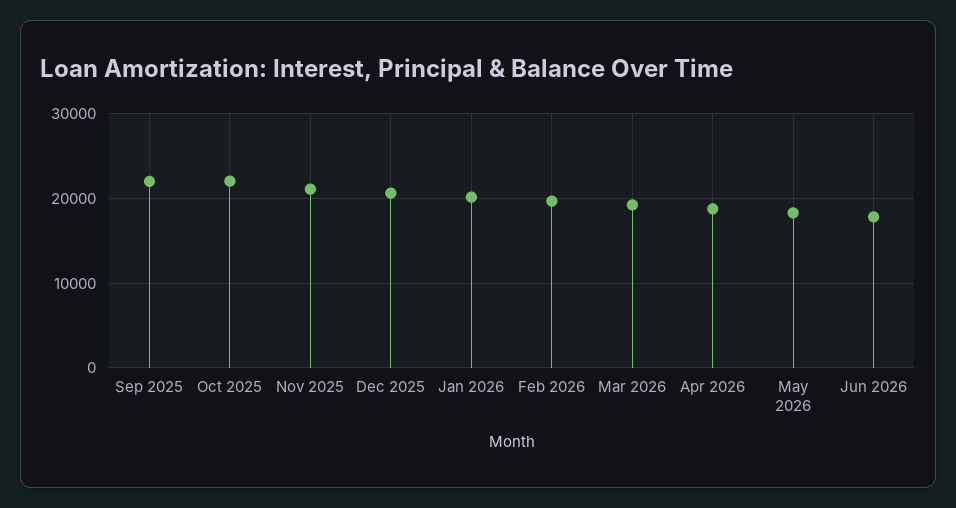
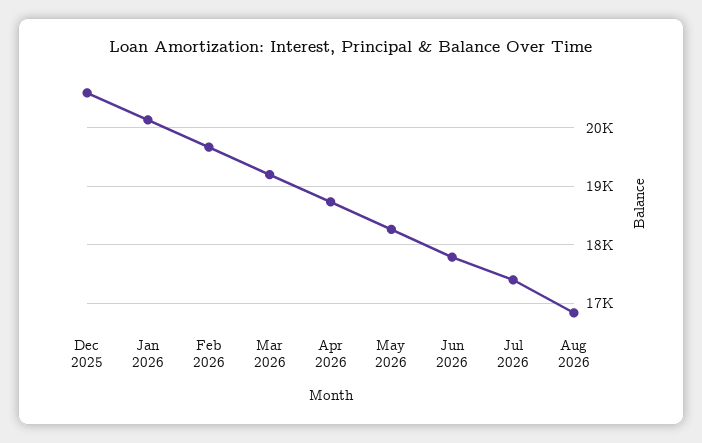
Sep 2025: 22000 -> none
Oct 2025: 22000 -> none
Nov 2025: 21000 -> none
Jul 2026: none -> 17400
Aug 2026: none -> 16800

